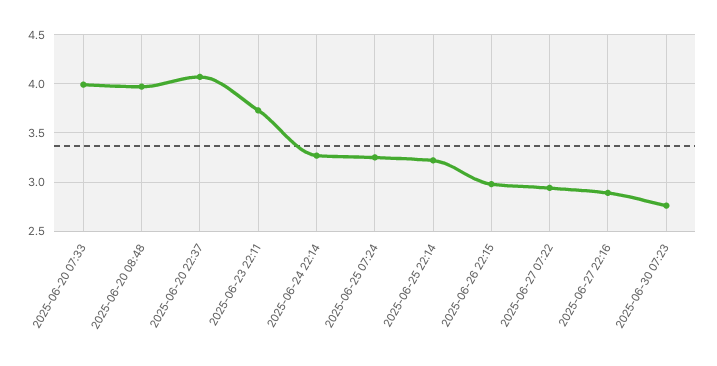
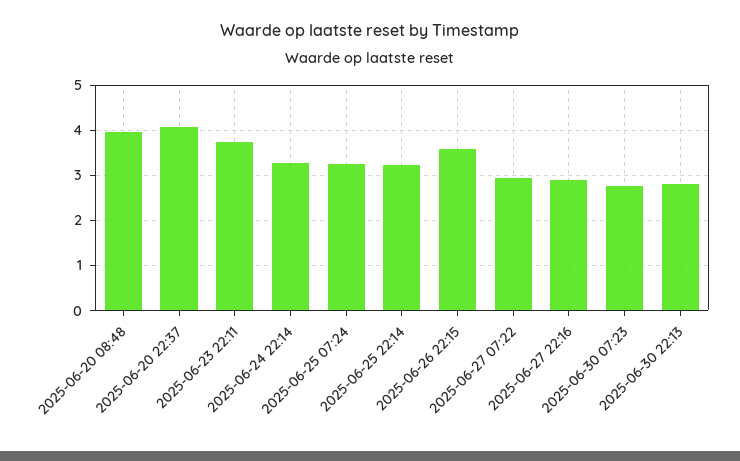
2025-06-20 07:33: 4 -> none
2025-06-26 22:15: 3 -> 3.6
2025-06-30 22:13: none -> 2.8

